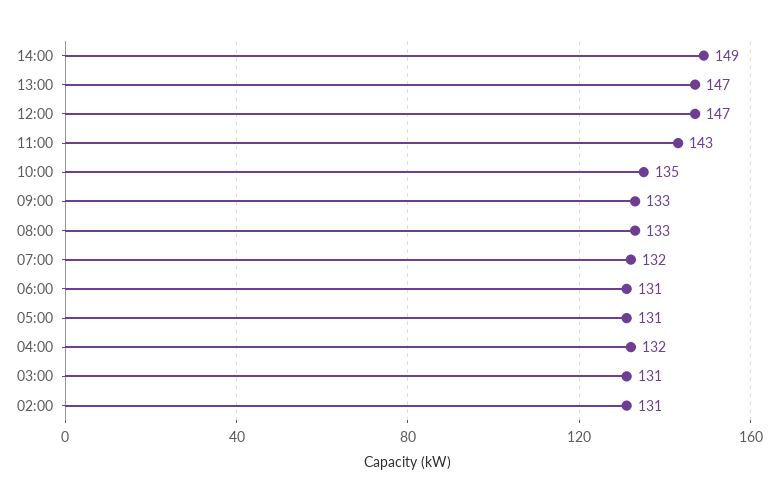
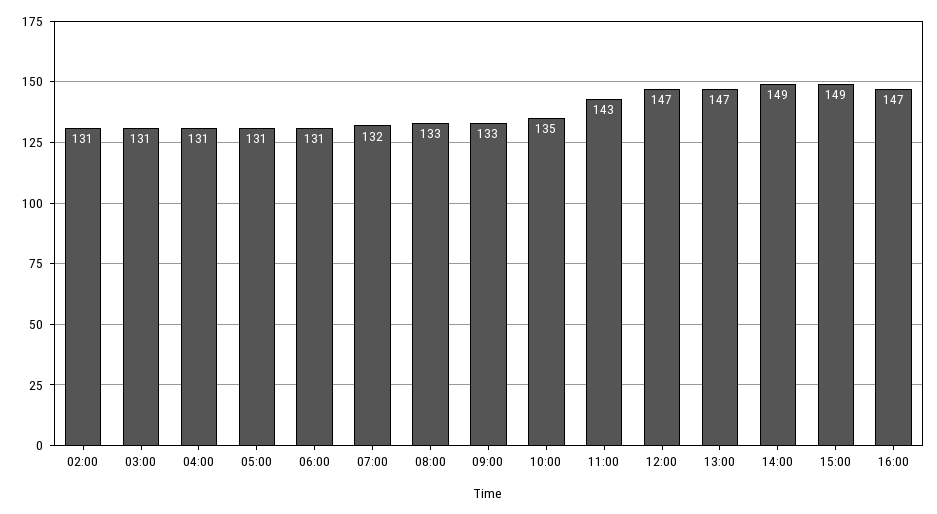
04:00: 132 -> 131
15:00: none -> 149
16:00: none -> 147

